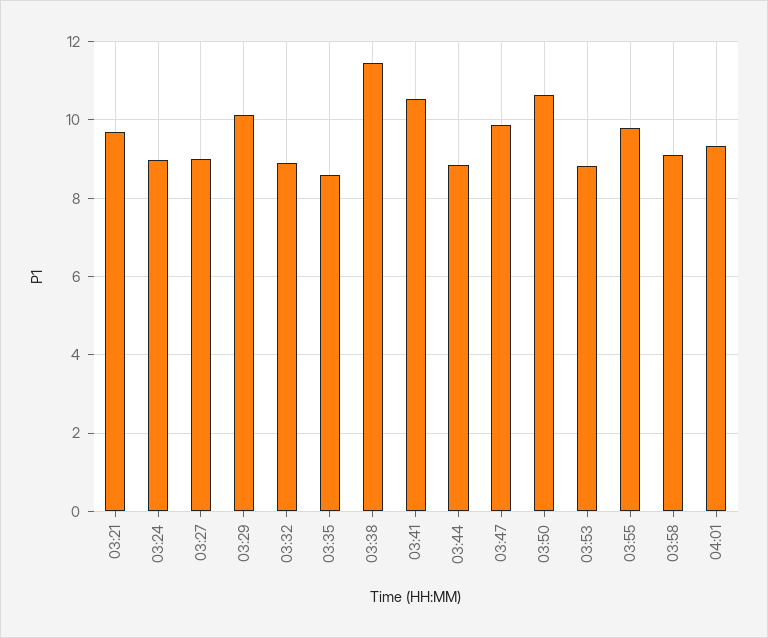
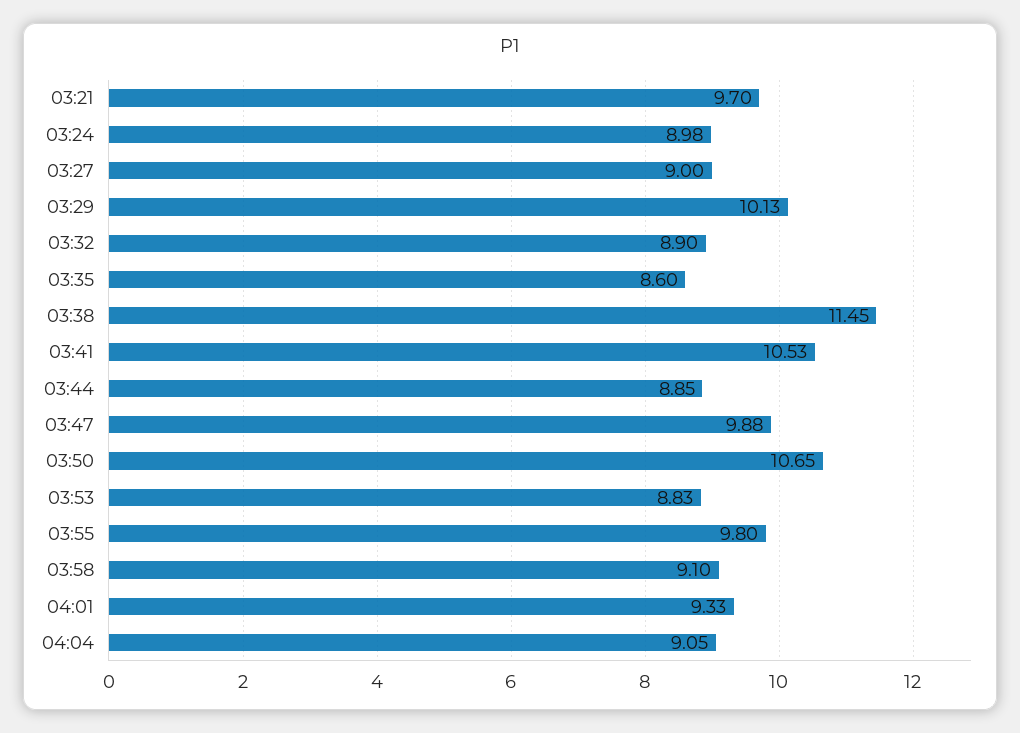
04:04: none -> 9.05

